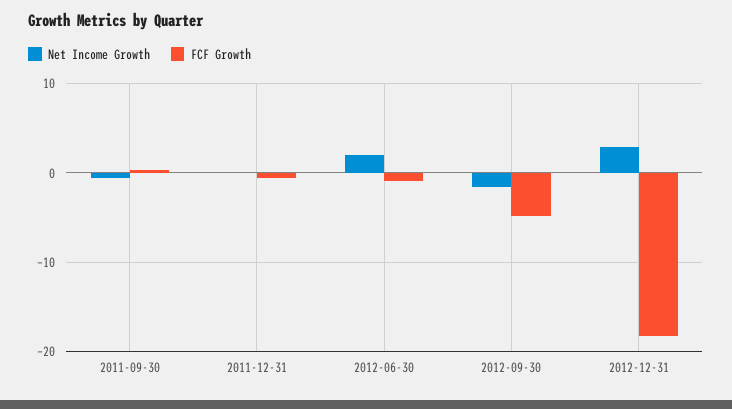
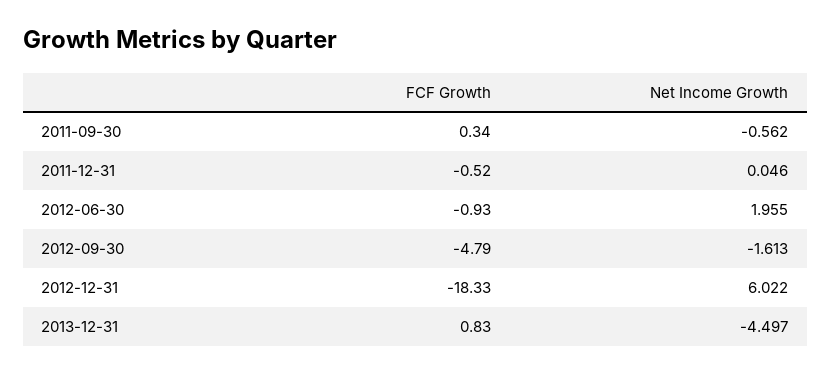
Net Income Growth, 2012-12-31: 3 -> 6.022
FCF Growth, 2013-12-31: none -> 0.83
Net Income Growth, 2013-12-31: none -> -4.497

